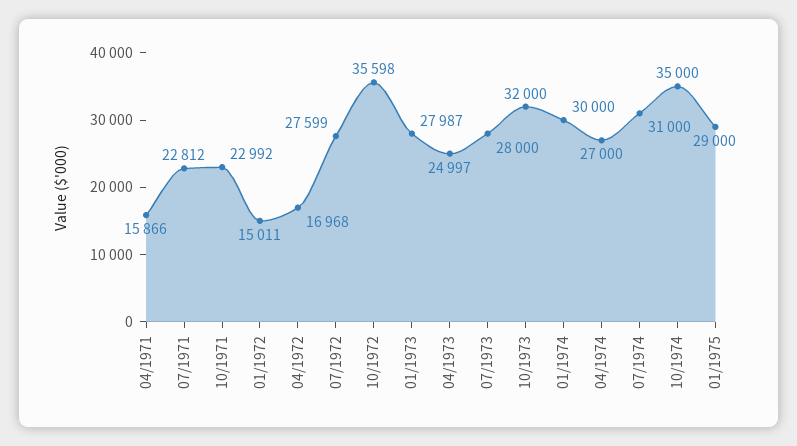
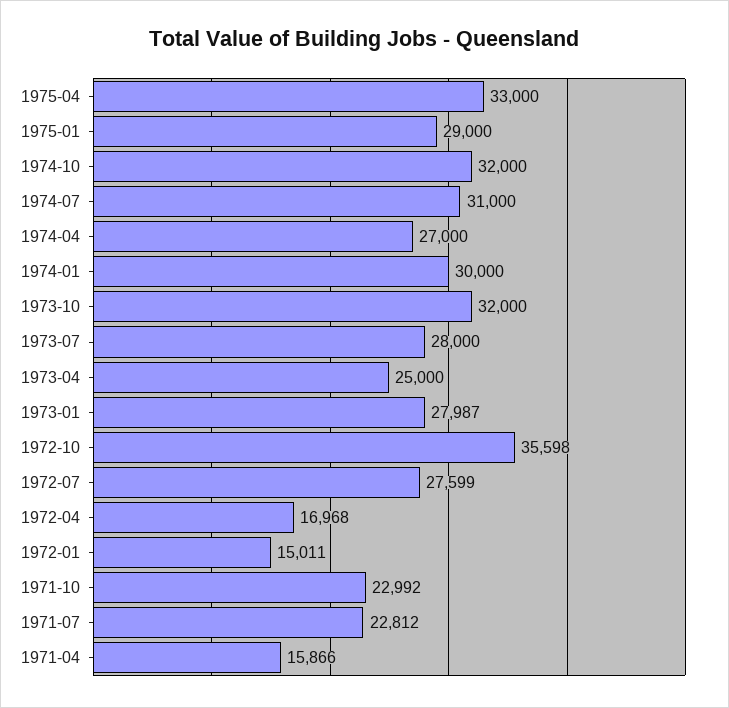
04/1973: 24997 -> 25000
10/1974: 35000 -> 32000
1975-04: none -> 33000

